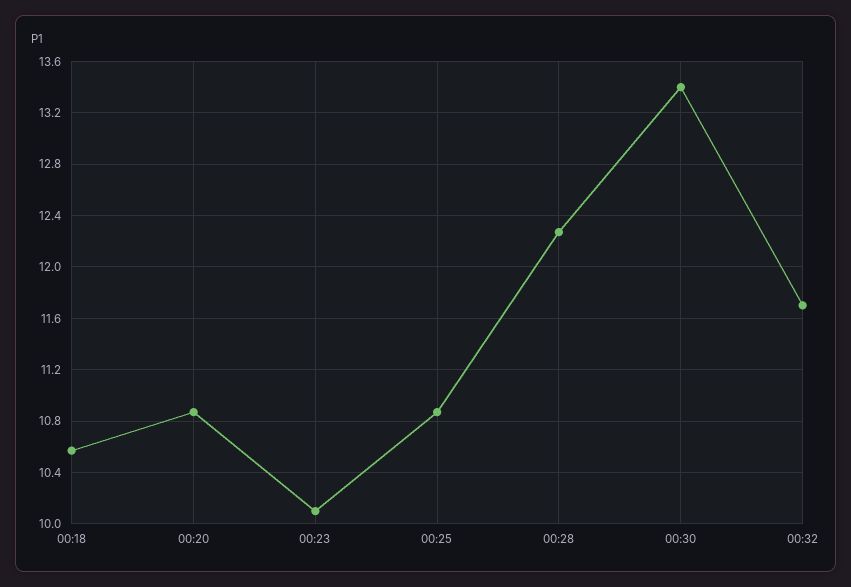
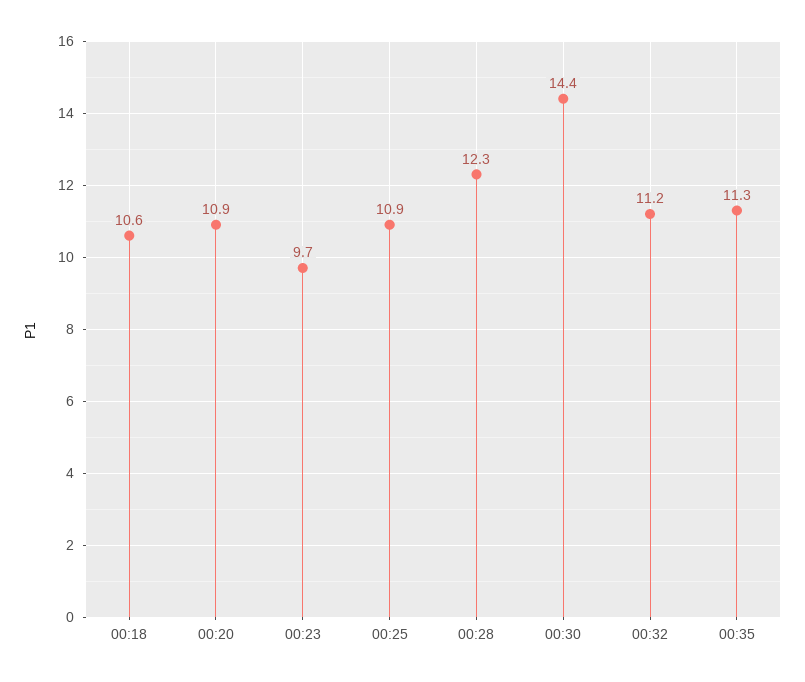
00:23: 10.1 -> 9.7
00:30: 13.4 -> 14.4
00:32: 11.7 -> 11.2
00:35: none -> 11.3

